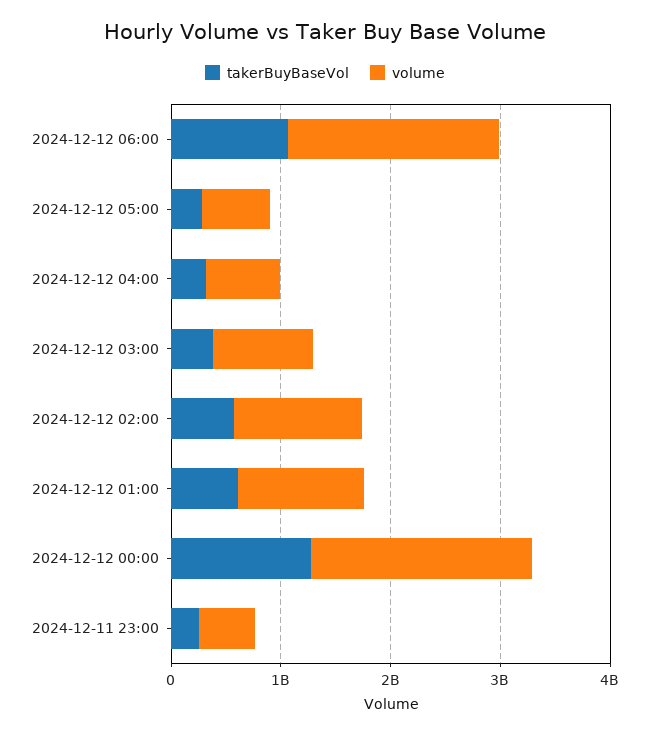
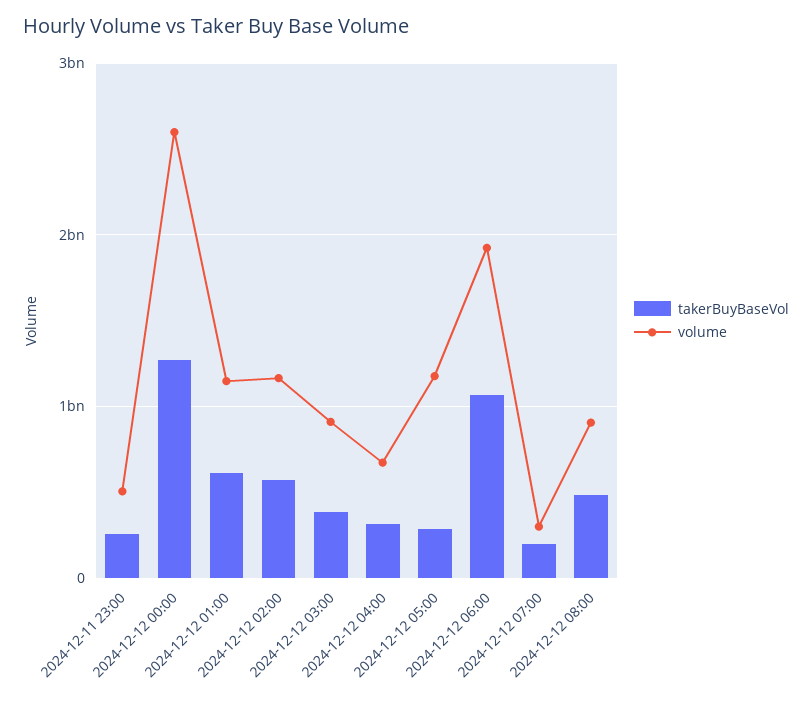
volume, 2024-12-12 05:00: 600000000 -> 1200000000
volume, 2024-12-12 00:00: 2000000000 -> 2600000000
takerBuyBaseVol, 2024-12-12 07:00: none -> 200000000
volume, 2024-12-12 07:00: none -> 300000000
takerBuyBaseVol, 2024-12-12 08:00: none -> 500000000
volume, 2024-12-12 08:00: none -> 900000000

